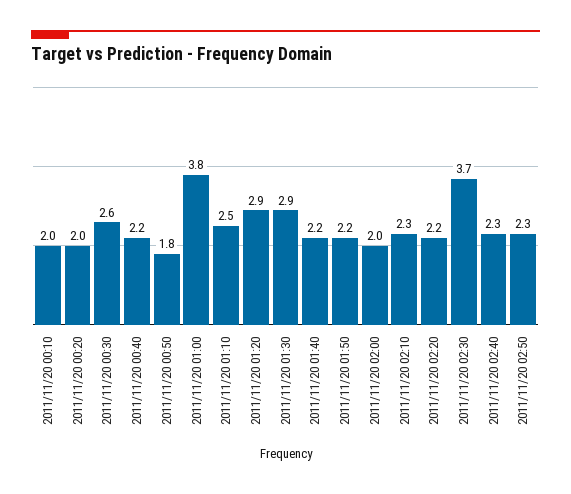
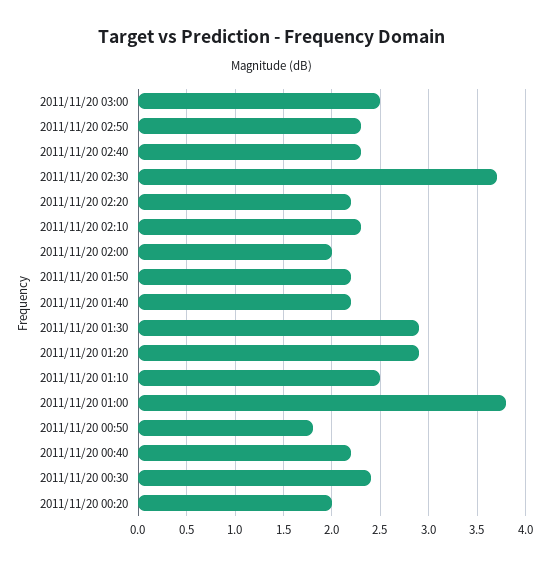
2011/11/20 00:10: 2 -> none
2011/11/20 00:30: 2.6 -> 2.4
2011/11/20 03:00: none -> 2.5

